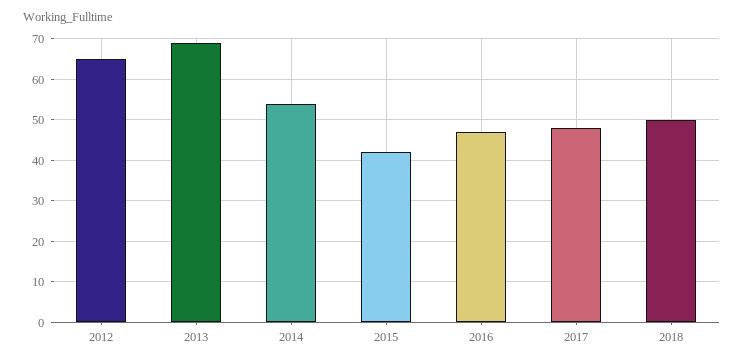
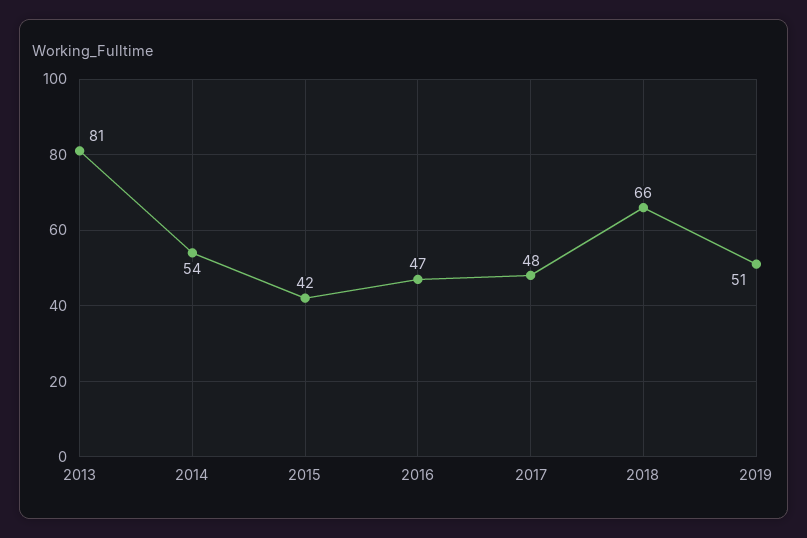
2012: 65 -> none
2013: 70 -> 81
2018: 50 -> 66
2019: none -> 51

